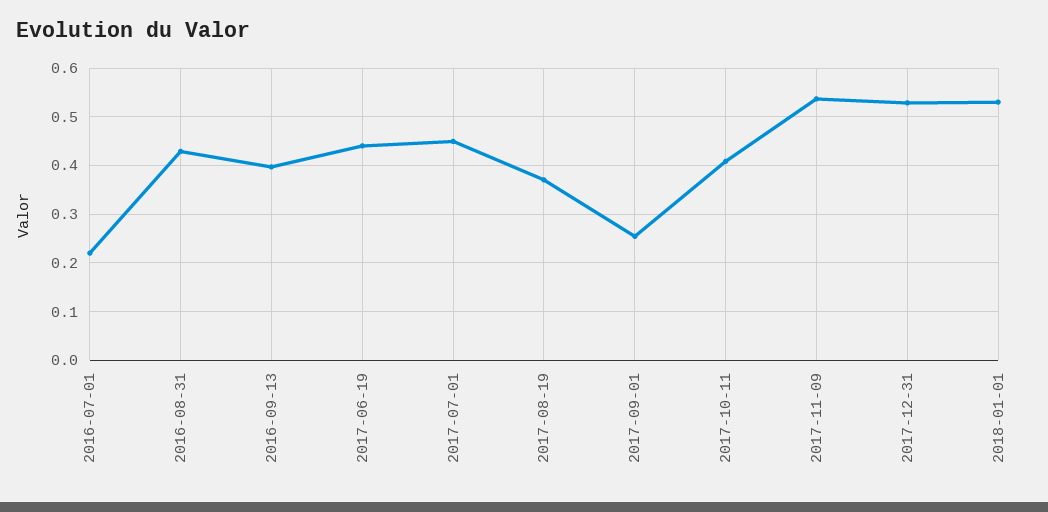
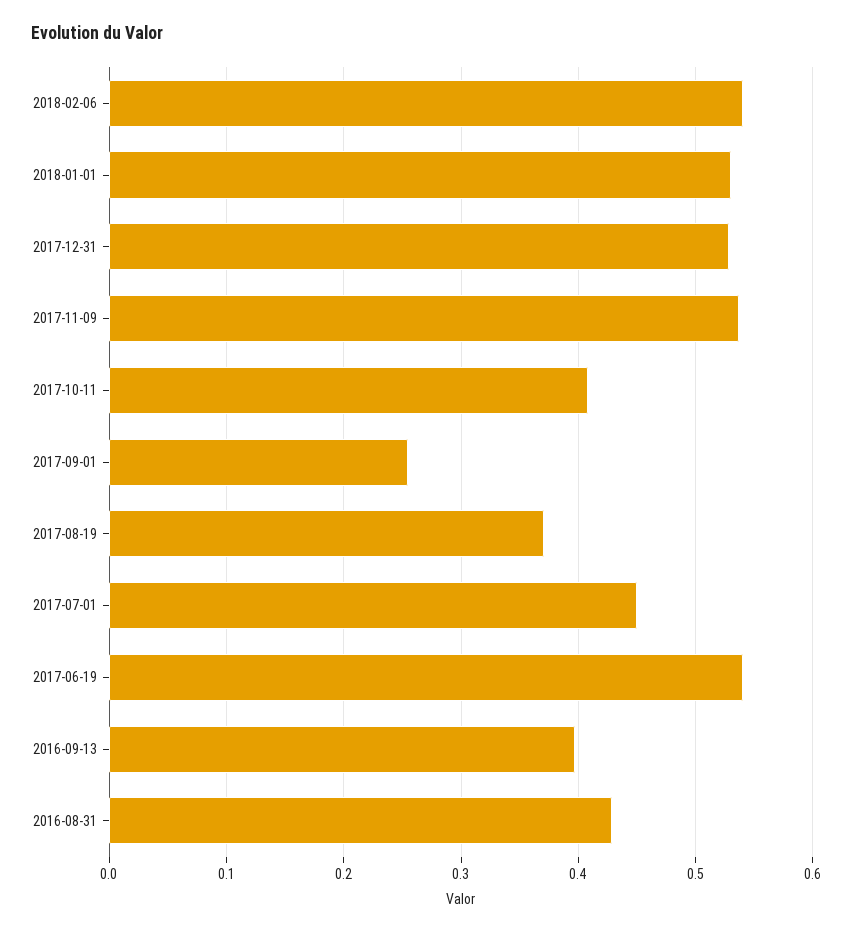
2016-07-01: 0.22 -> none
2017-06-19: 0.44 -> 0.54
2018-02-06: none -> 0.54

